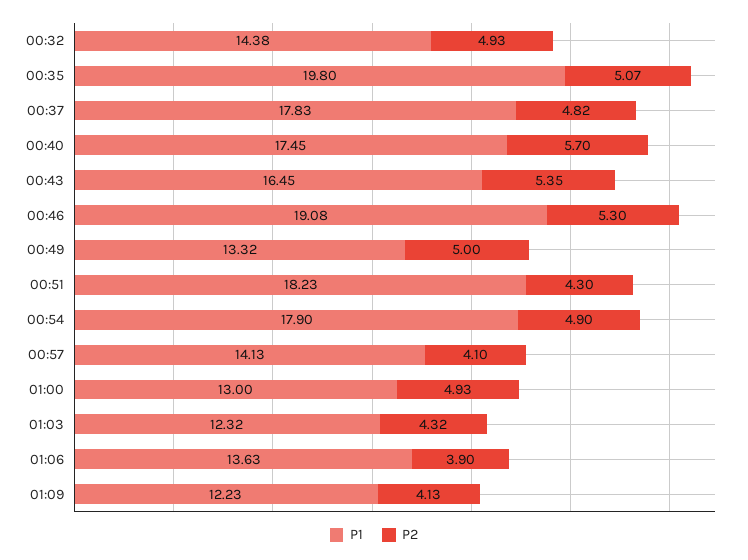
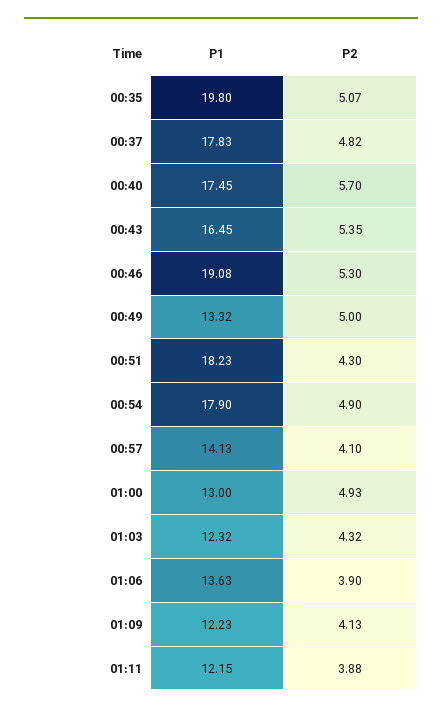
P1, 00:32: 14.38 -> none
P2, 00:32: 4.93 -> none
P1, 01:11: none -> 12.15
P2, 01:11: none -> 3.88

